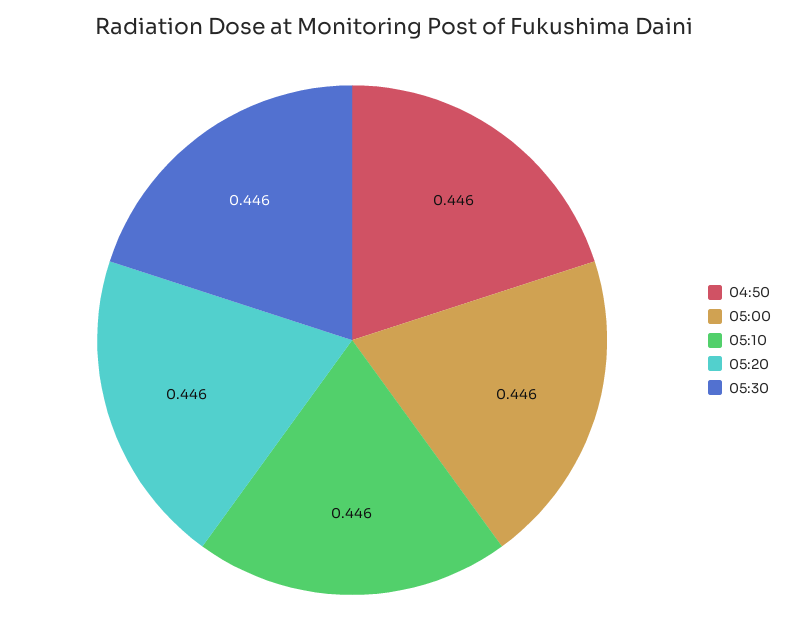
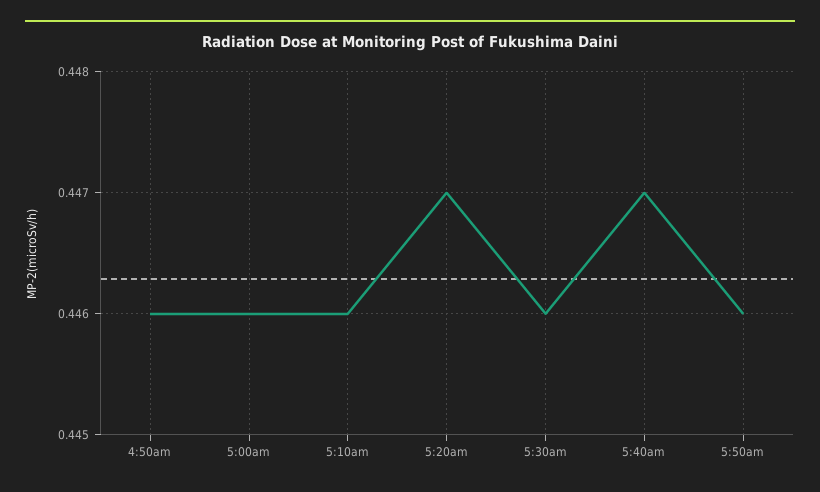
05:20: 0.446 -> 0.447
5:40am: none -> 0.447
5:50am: none -> 0.446

